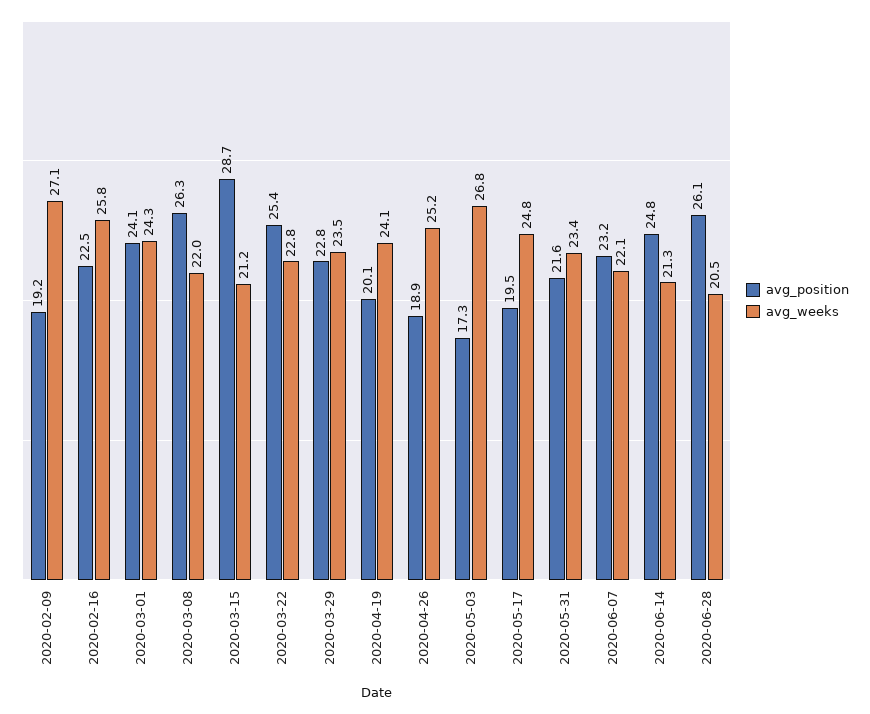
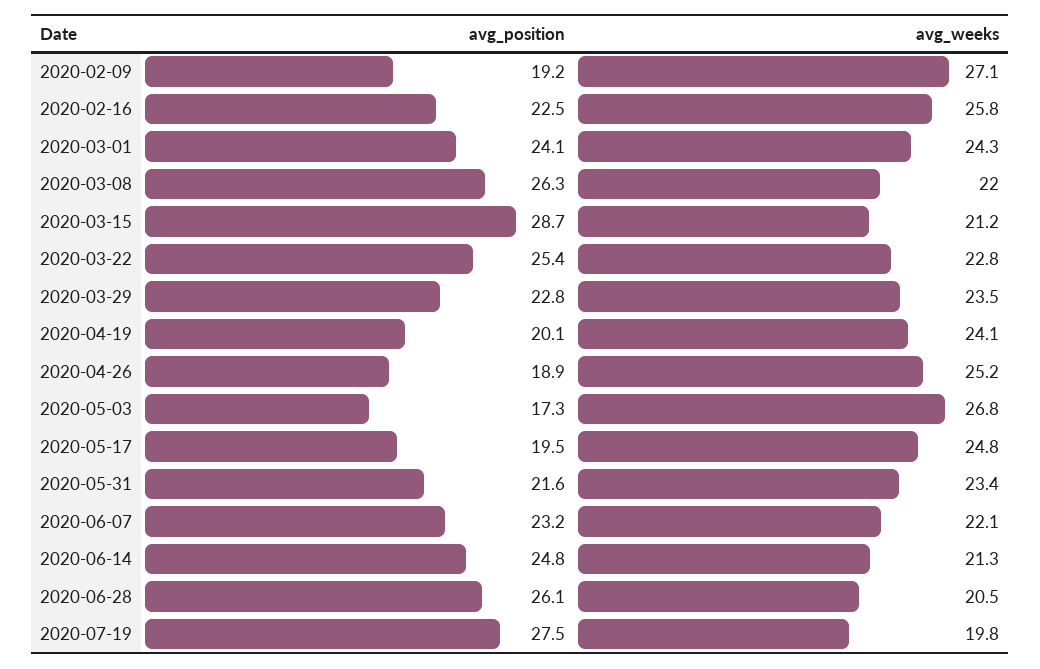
avg_position, 2020-07-19: none -> 27.5
avg_weeks, 2020-07-19: none -> 19.8

